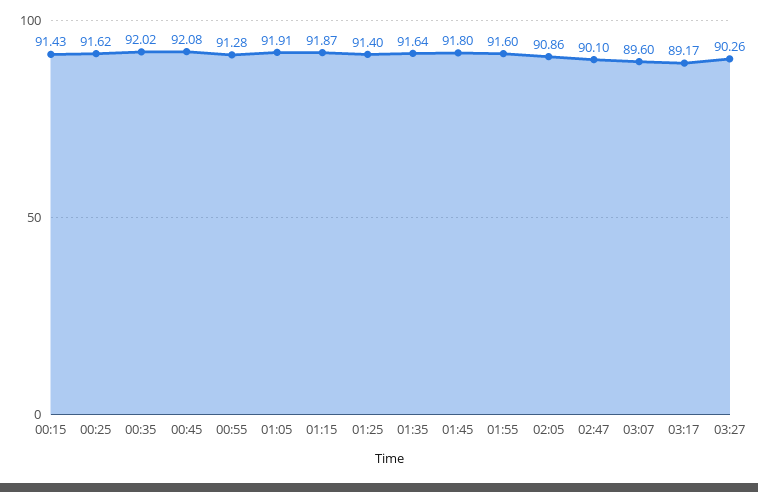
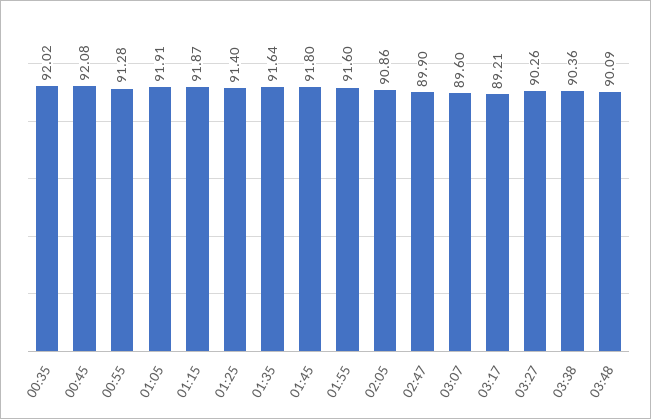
00:15: 91.43 -> none
00:25: 91.62 -> none
02:47: 90.1 -> 89.9
03:17: 89.17 -> 89.21
03:38: none -> 90.36
03:48: none -> 90.09

